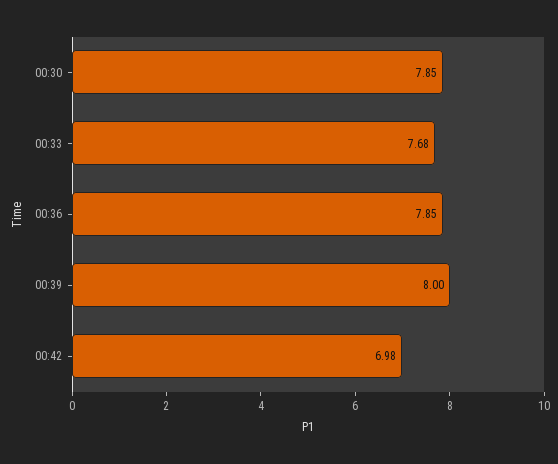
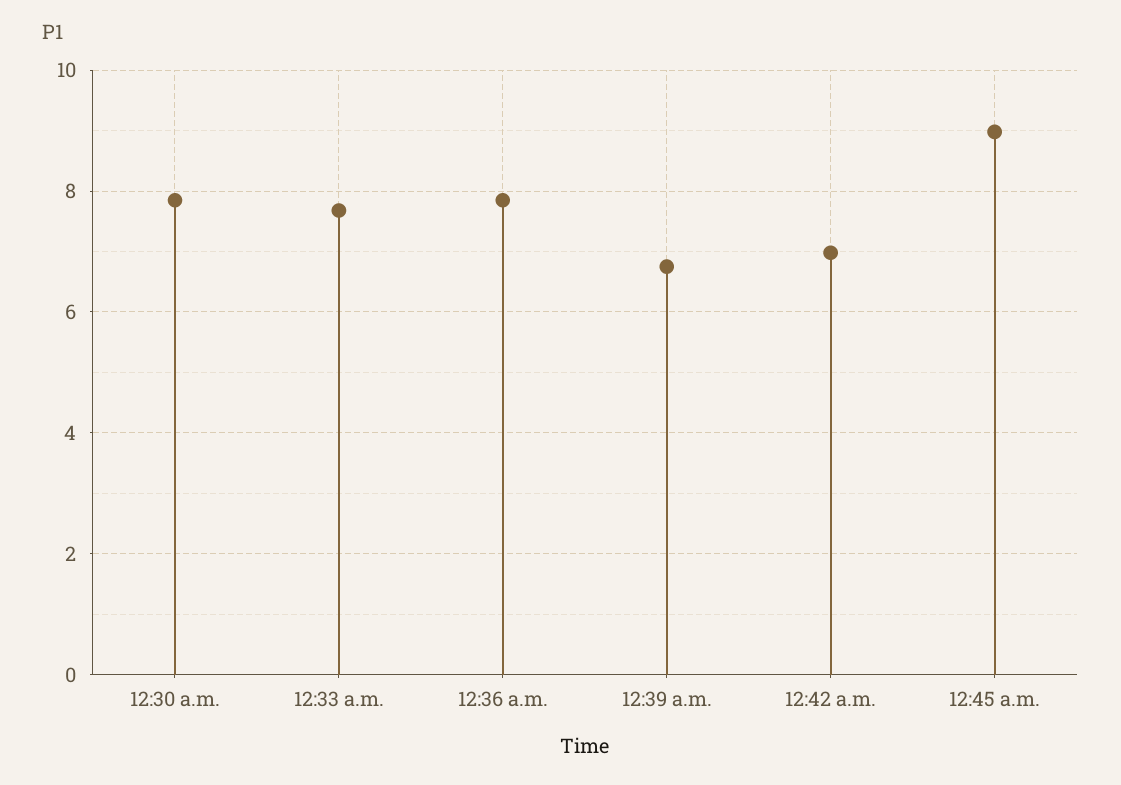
00:39: 8 -> 6.8
12:45 a.m.: none -> 9

